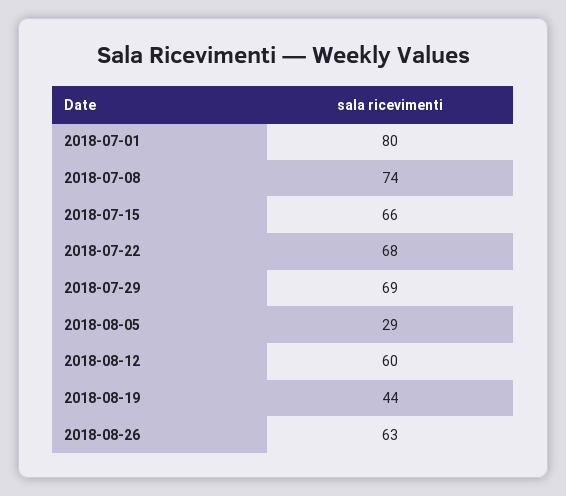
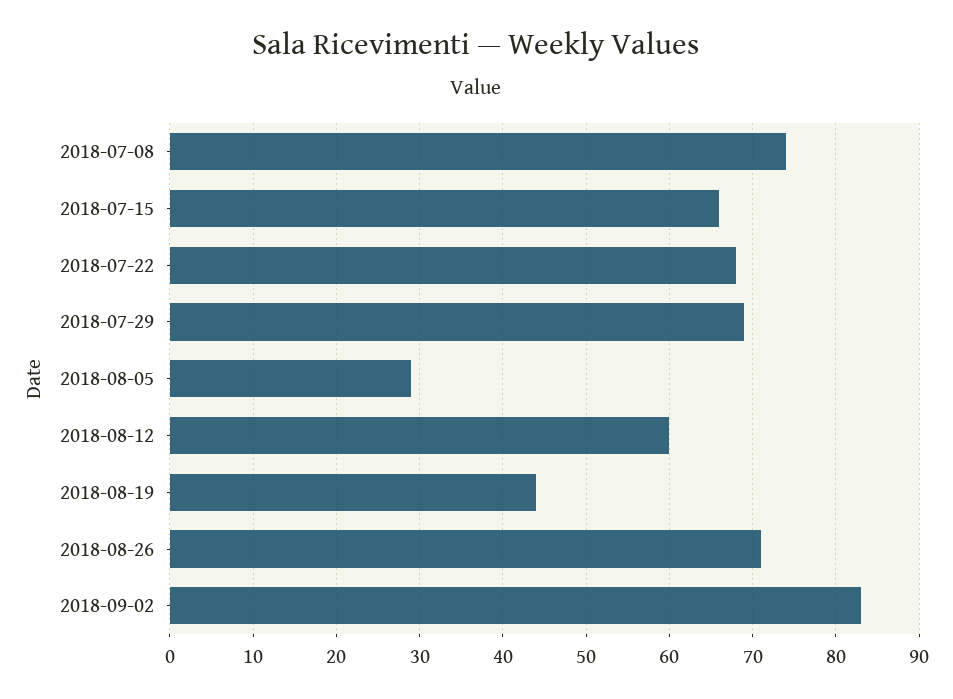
2018-07-01: 80 -> none
2018-08-26: 63 -> 71
2018-09-02: none -> 83

